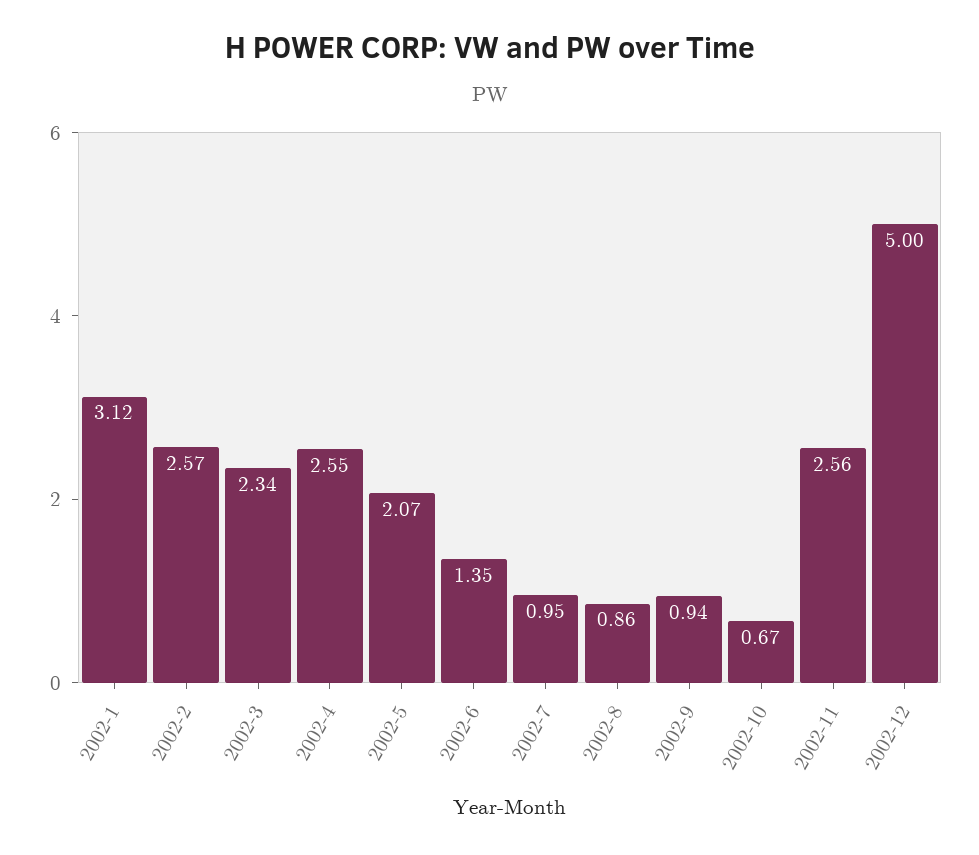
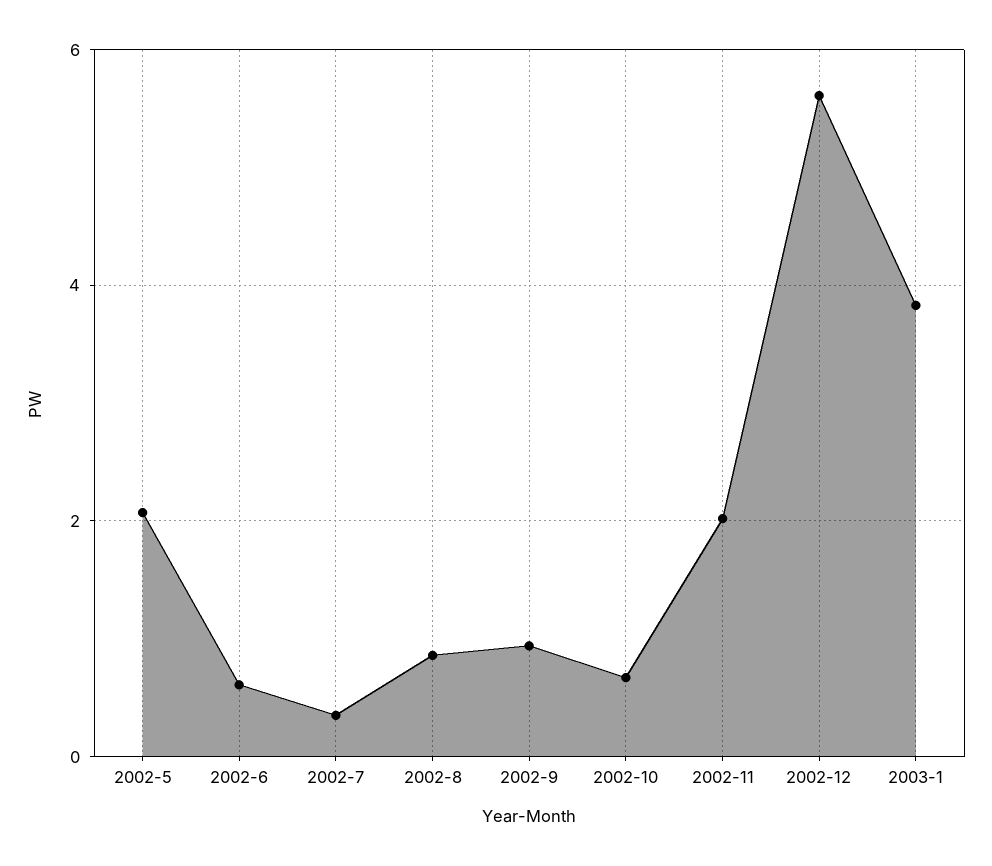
2002-1: 3.12 -> none
2002-2: 2.57 -> none
2002-3: 2.34 -> none
2002-4: 2.55 -> none
2002-6: 1.35 -> 0.6
2002-7: 0.95 -> 0.4
2002-11: 2.56 -> 2
2002-12: 5 -> 5.6
2003-1: none -> 3.8

